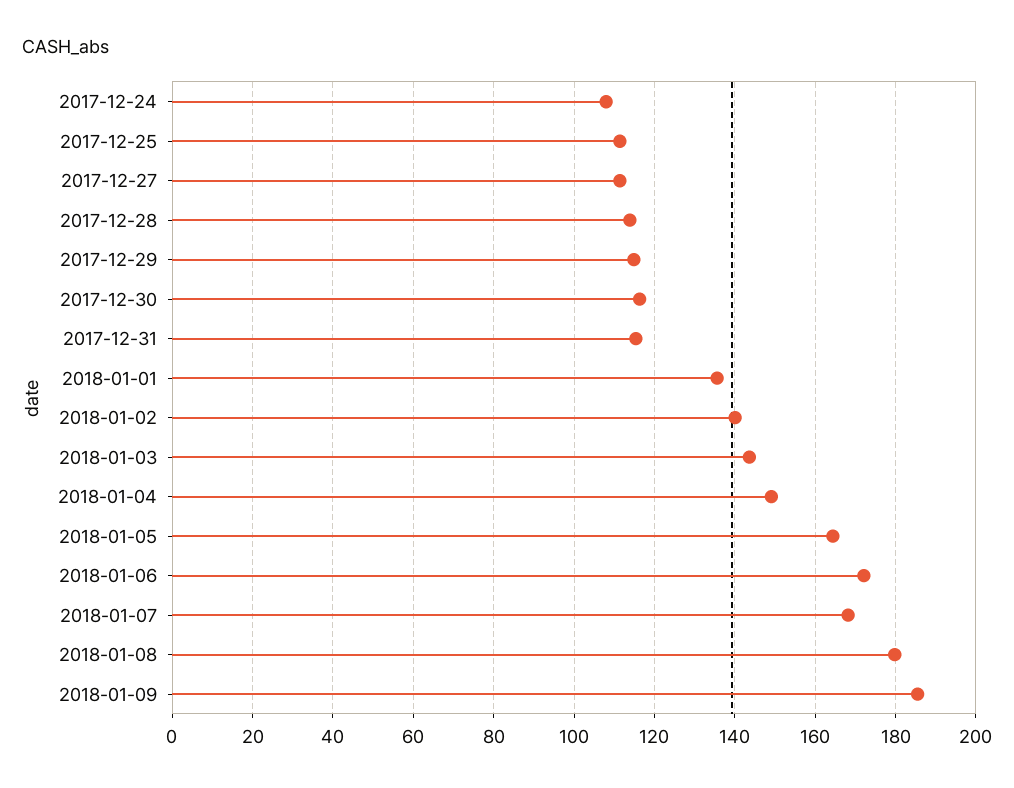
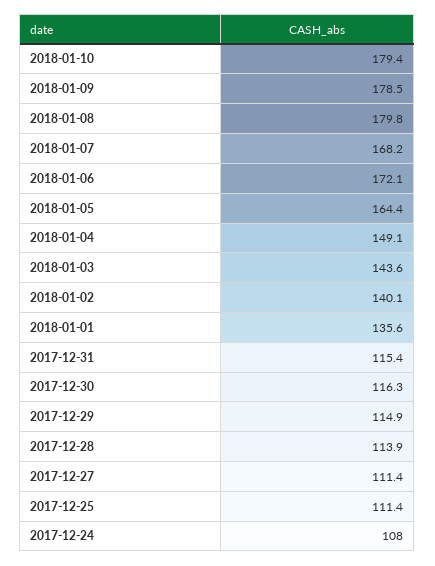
2018-01-09: 186 -> 178.5
2018-01-10: none -> 179.4

